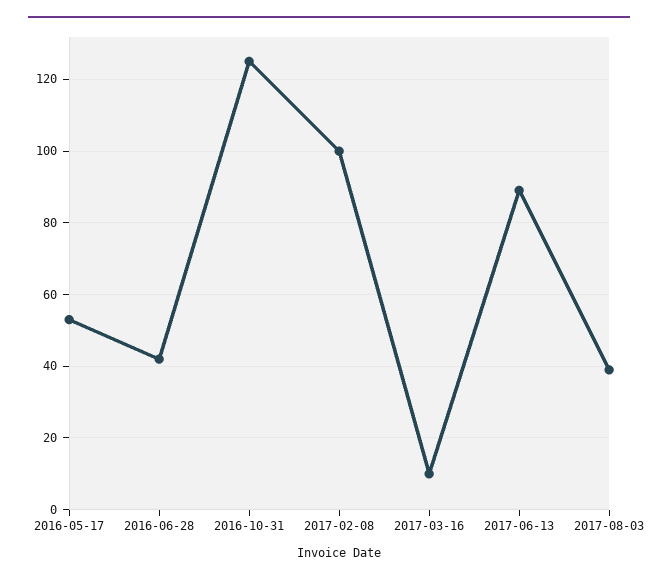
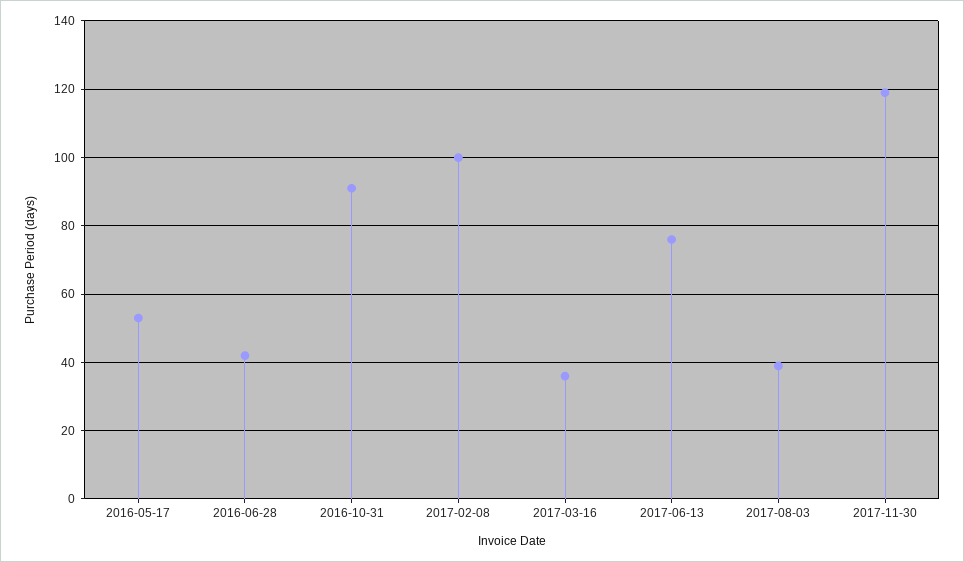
2016-10-31: 125 -> 90
2017-03-16: 10 -> 35
2017-06-13: 90 -> 75
2017-11-30: none -> 120

